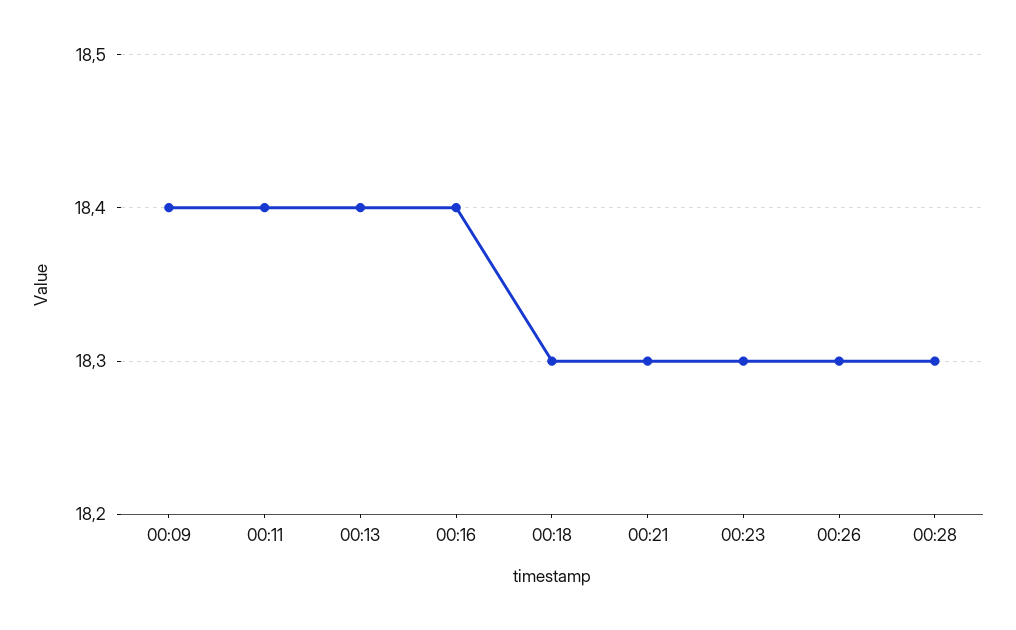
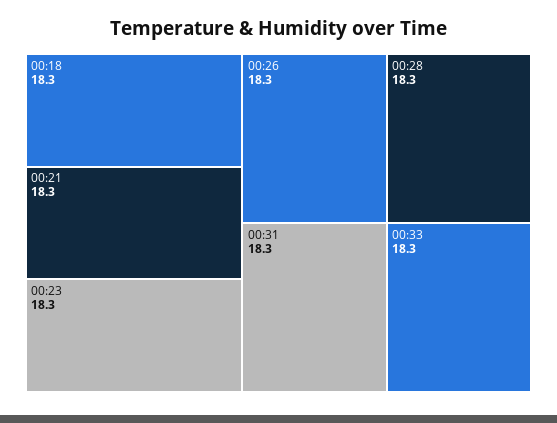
00:09: 18.4 -> none
00:11: 18.4 -> none
00:13: 18.4 -> none
00:16: 18.4 -> none
00:31: none -> 18.3
00:33: none -> 18.3

